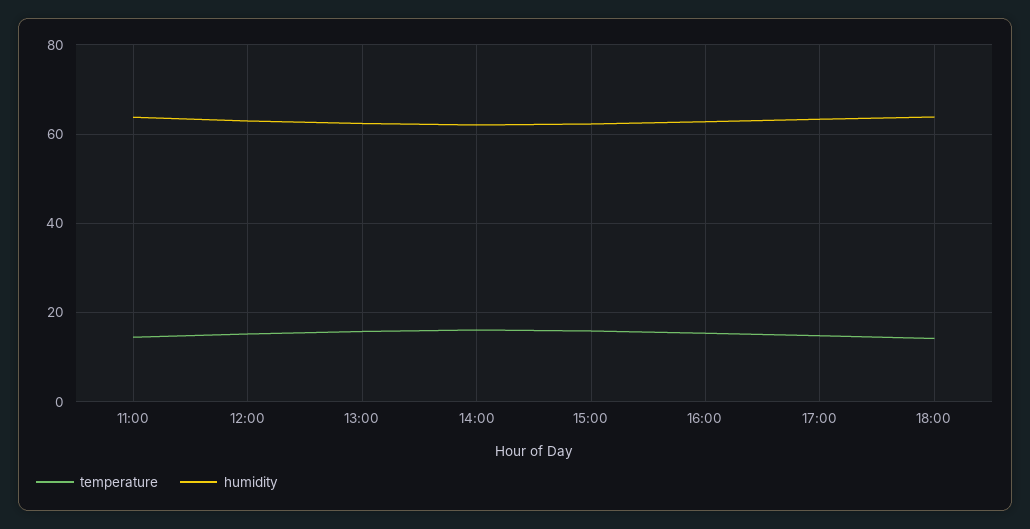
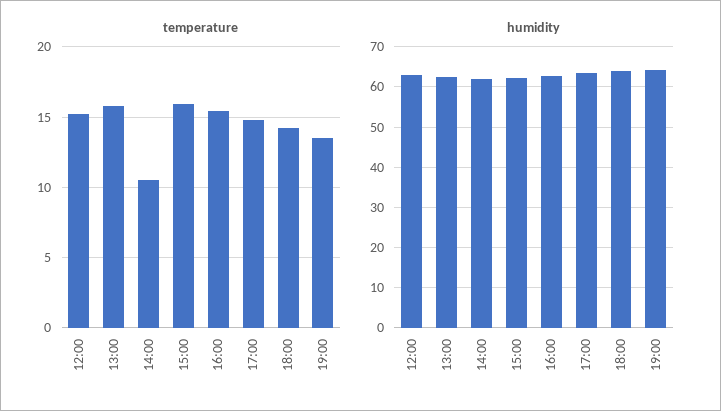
temperature, 11:00: 14 -> none
humidity, 11:00: 64 -> none
temperature, 14:00: 16 -> 10.5
temperature, 19:00: none -> 13.5
humidity, 19:00: none -> 64

